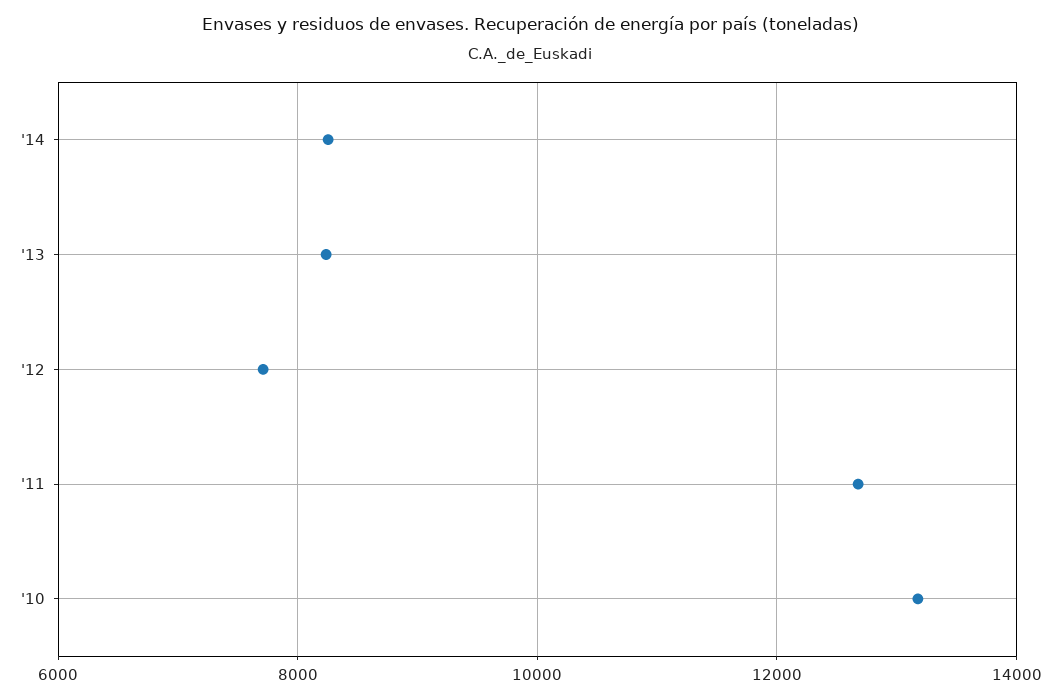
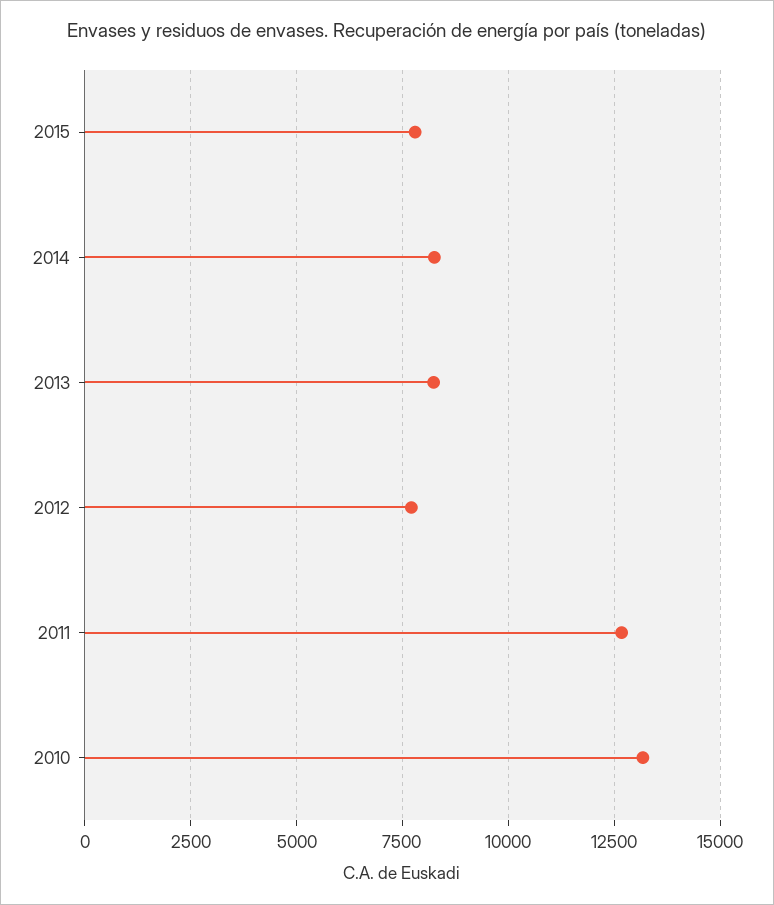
2015: none -> 7750

